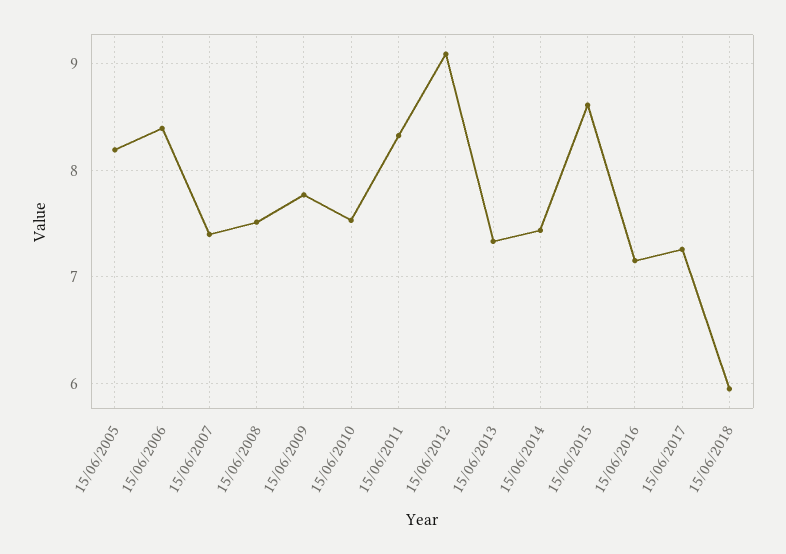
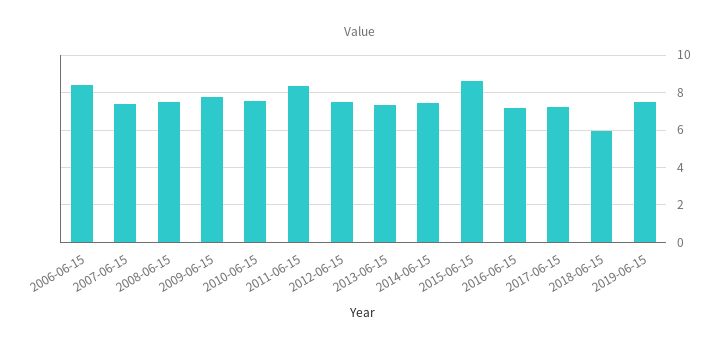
15/06/2005: 8.2 -> none
15/06/2012: 9.1 -> 7.5
2019-06-15: none -> 7.5

